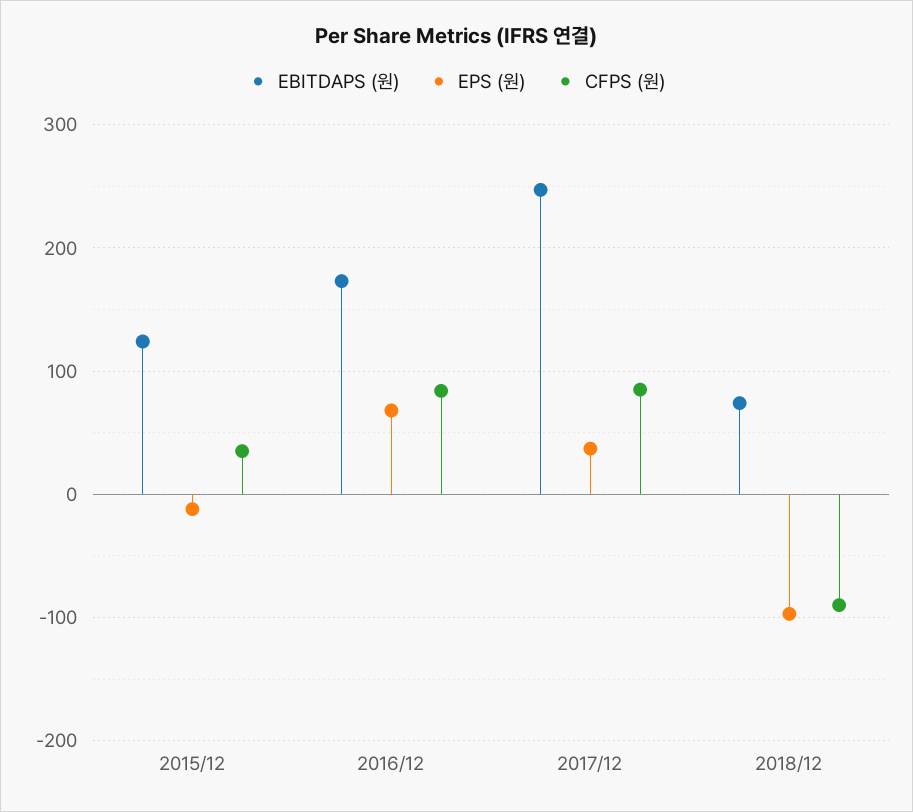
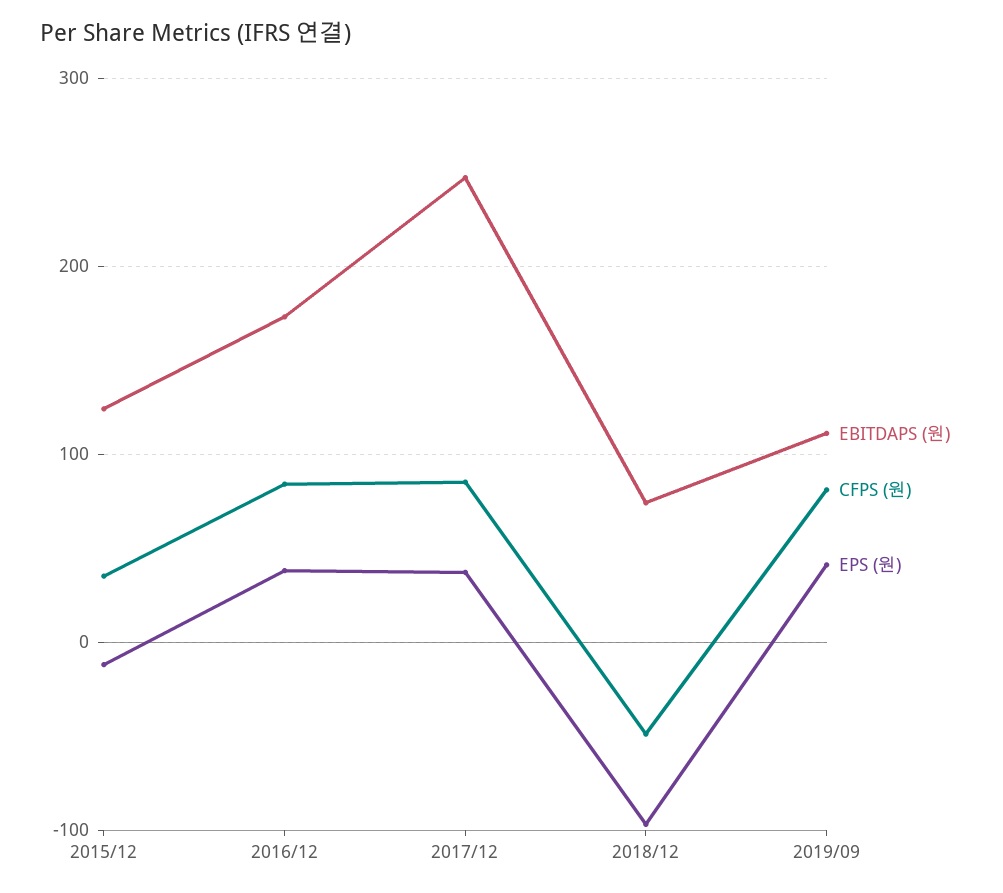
EPS (원), 2016/12: 70 -> 40
CFPS (원), 2018/12: -90 -> -50
EBITDAPS (원), 2019/09: none -> 110
CFPS (원), 2019/09: none -> 80
EPS (원), 2019/09: none -> 40

